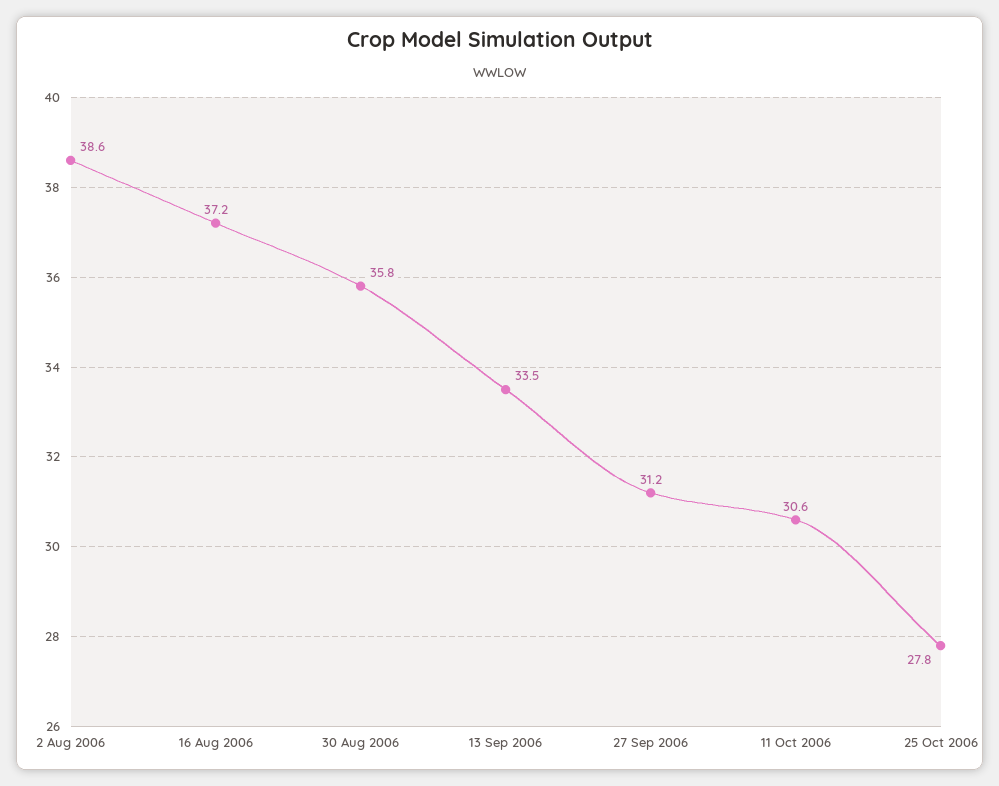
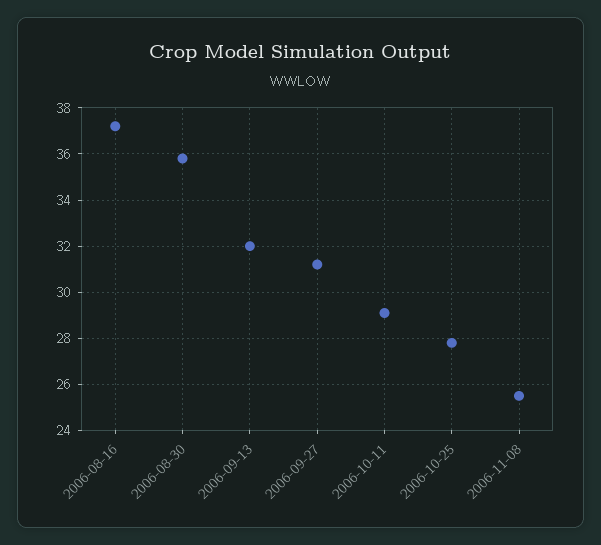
2 Aug 2006: 38.6 -> none
13 Sep 2006: 33.5 -> 32
11 Oct 2006: 30.6 -> 29
2006-11-08: none -> 25.5

